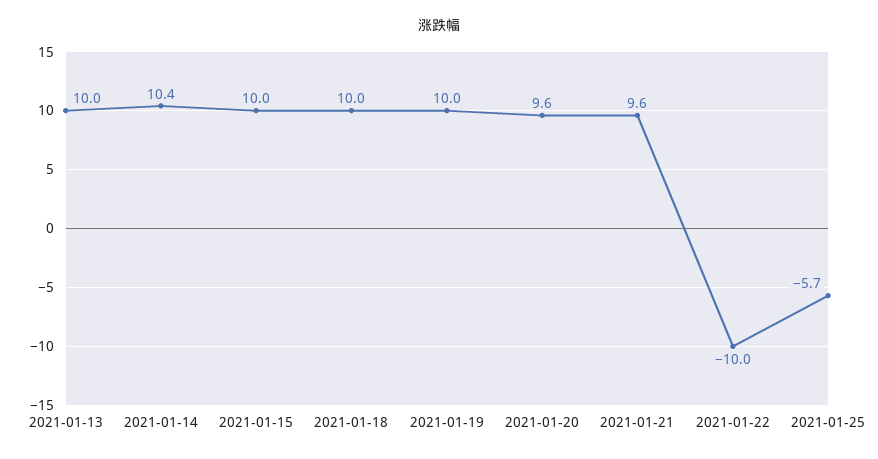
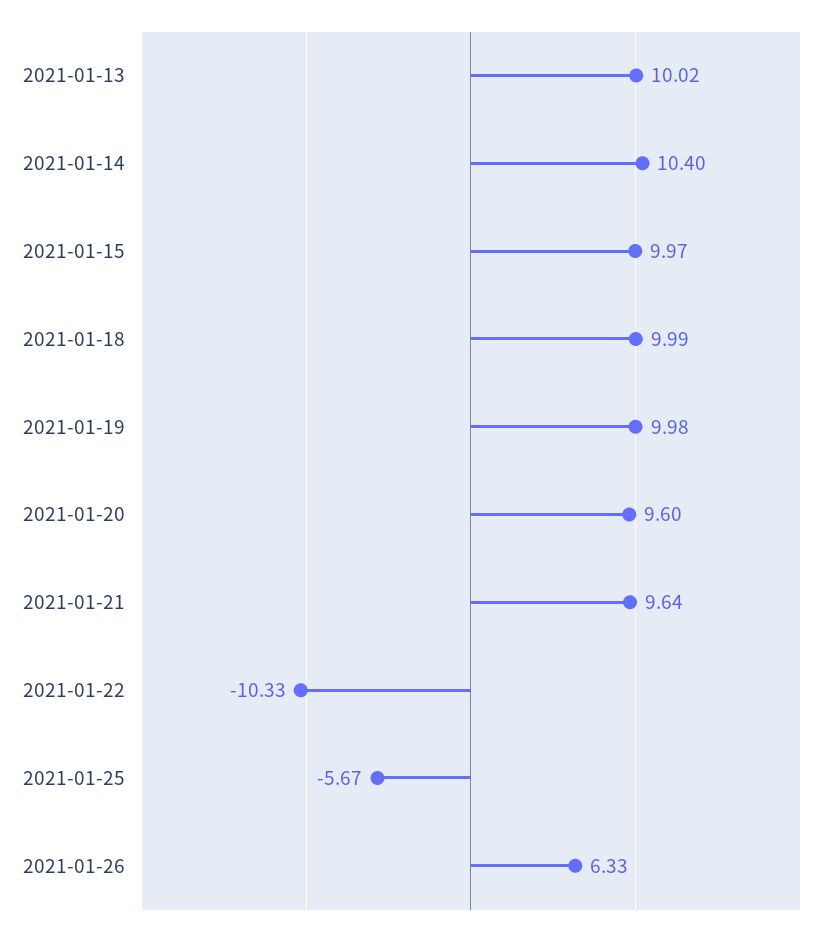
2021-01-22: -10 -> -10.33
2021-01-26: none -> 6.33

